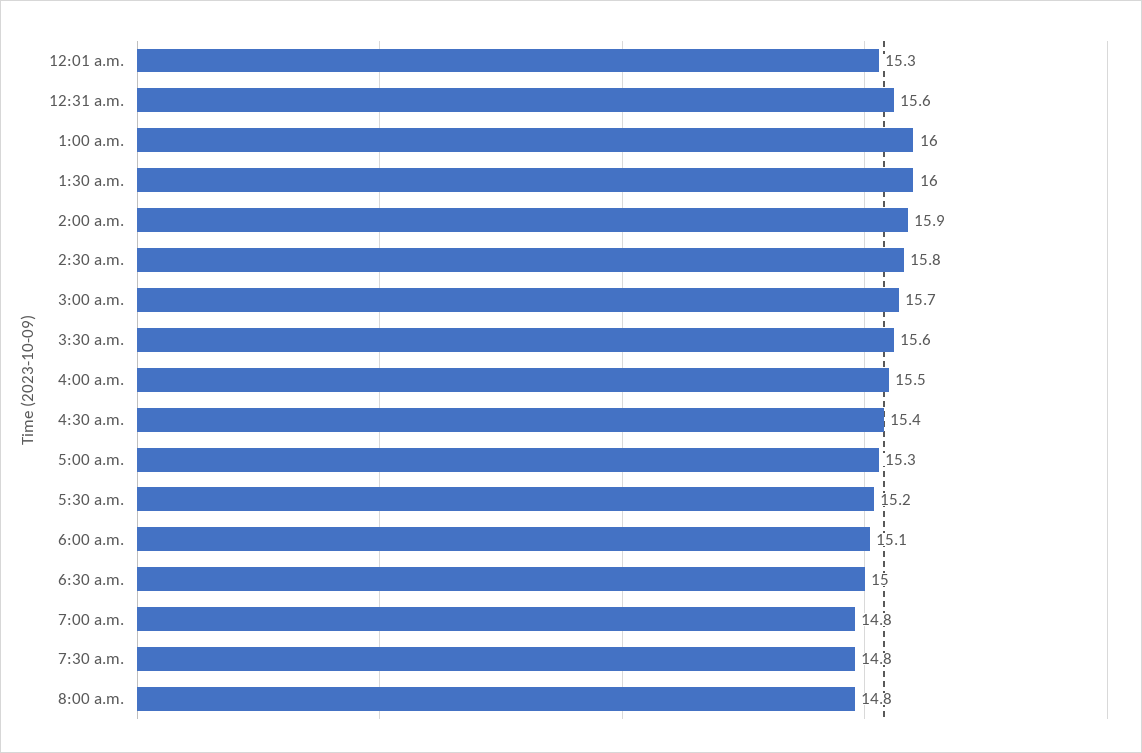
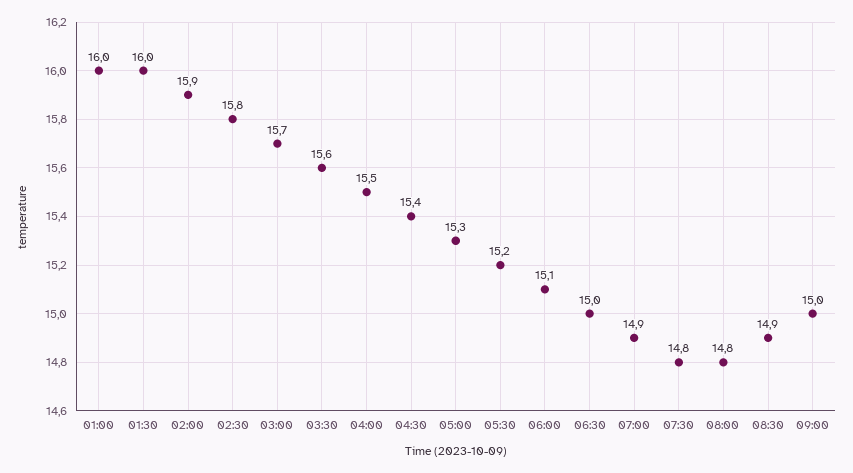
12:01 a.m.: 15.3 -> none
12:31 a.m.: 15.6 -> none
7:00 a.m.: 14.8 -> 14.9
08:30: none -> 14.9
09:00: none -> 15

